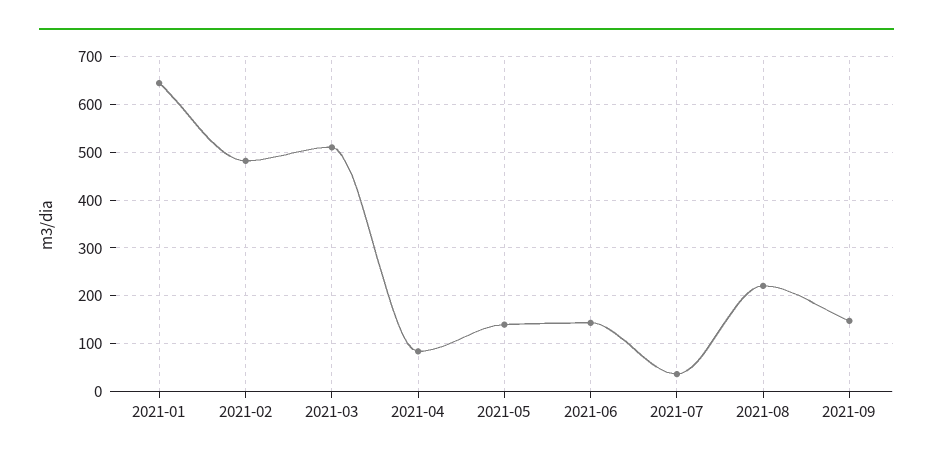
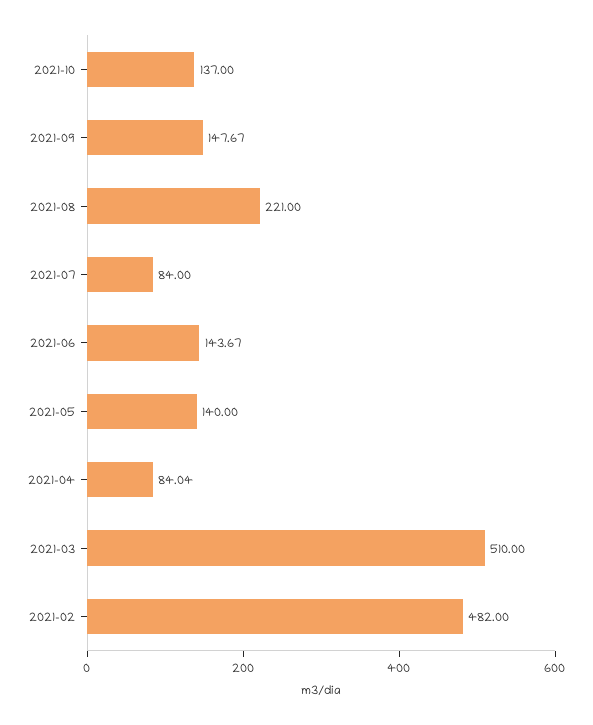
2021-01: 640 -> none
2021-07: 40 -> 84
2021-10: none -> 137

